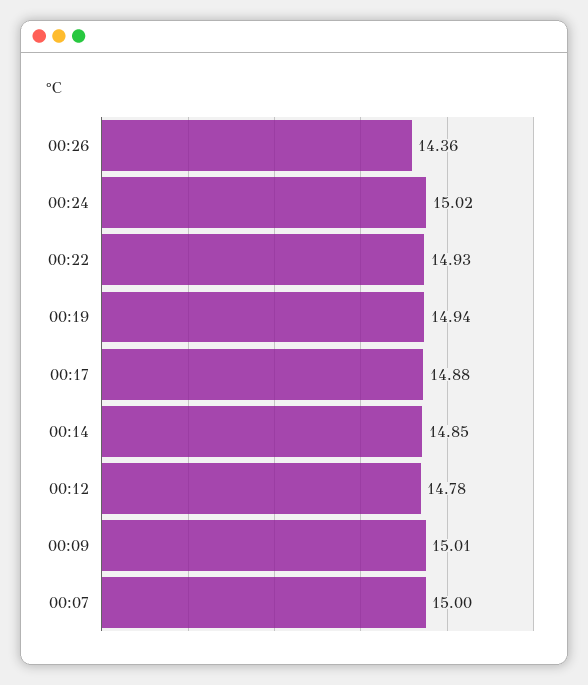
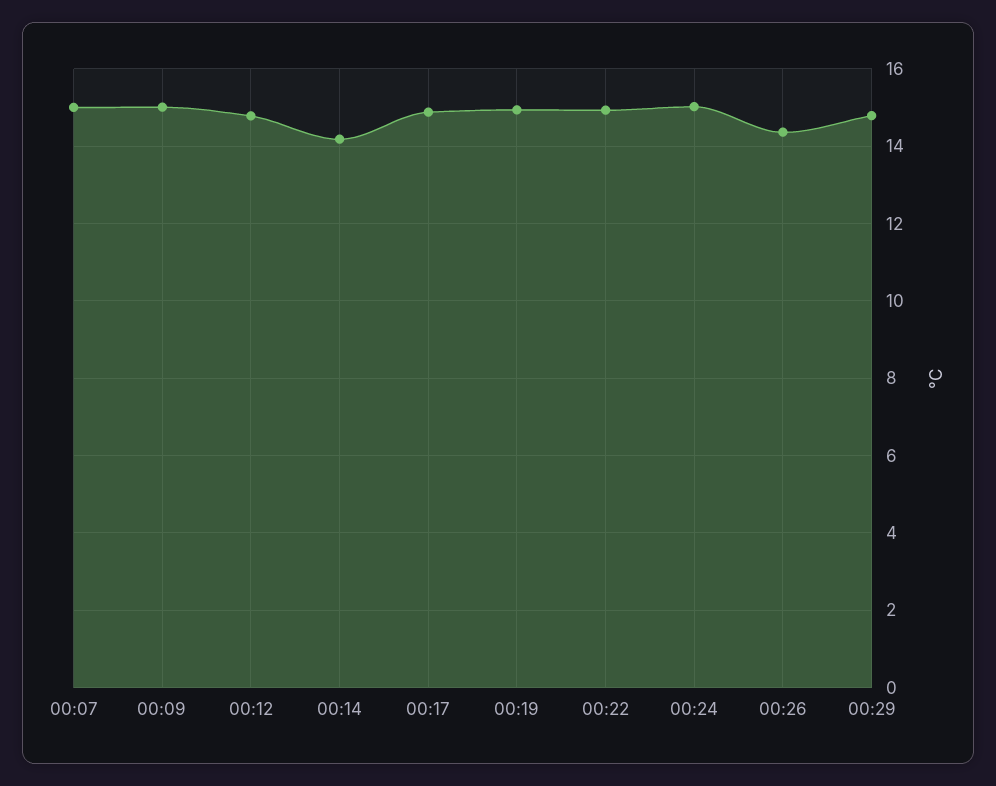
00:14: 14.85 -> 14.2
00:29: none -> 14.8

